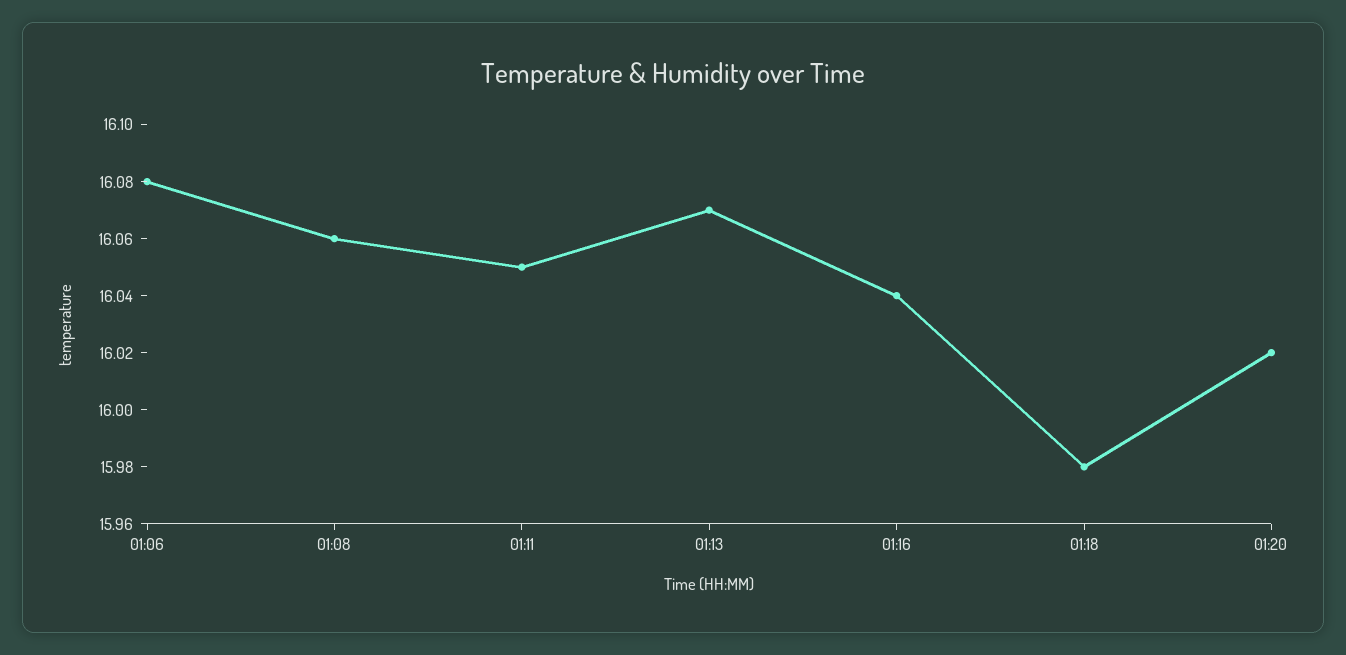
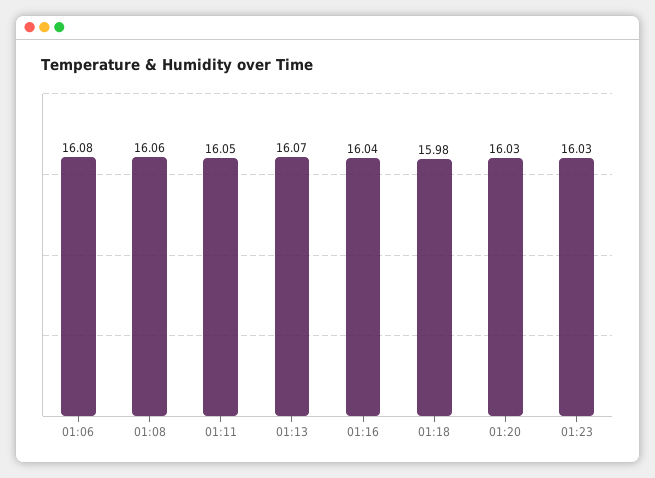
01:20: 16.02 -> 16.03
01:23: none -> 16.03

